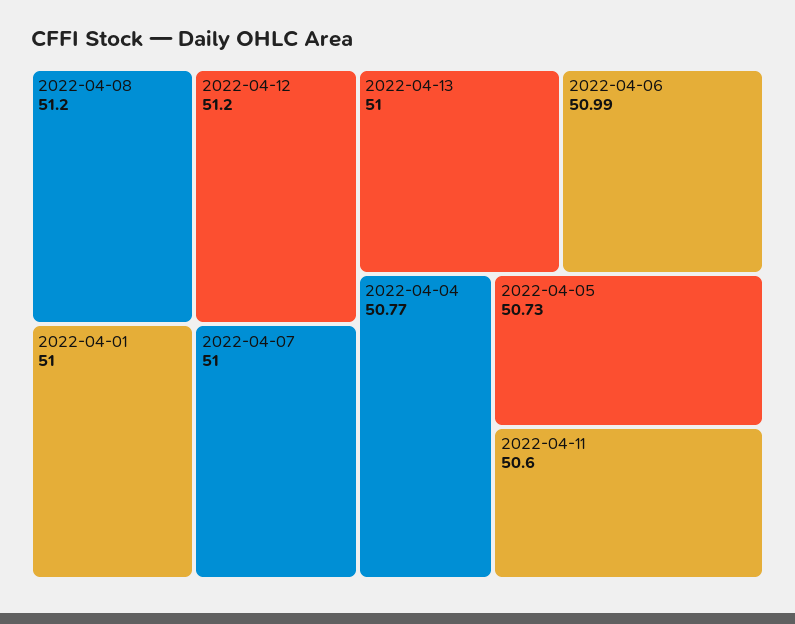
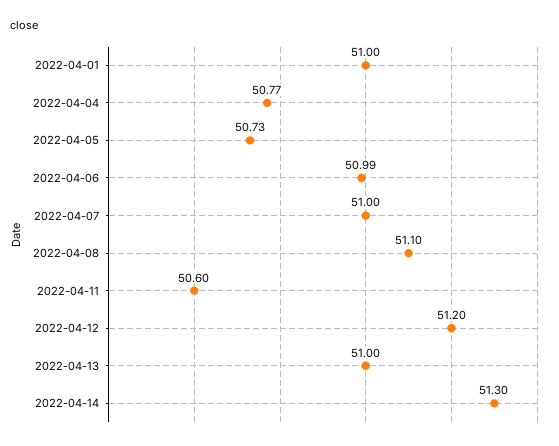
2022-04-08: 51.2 -> 51.1
2022-04-14: none -> 51.3

